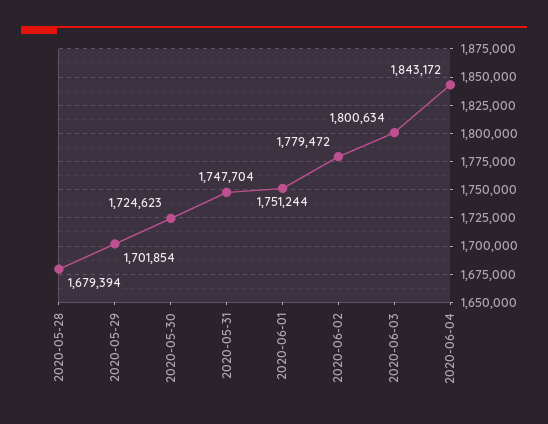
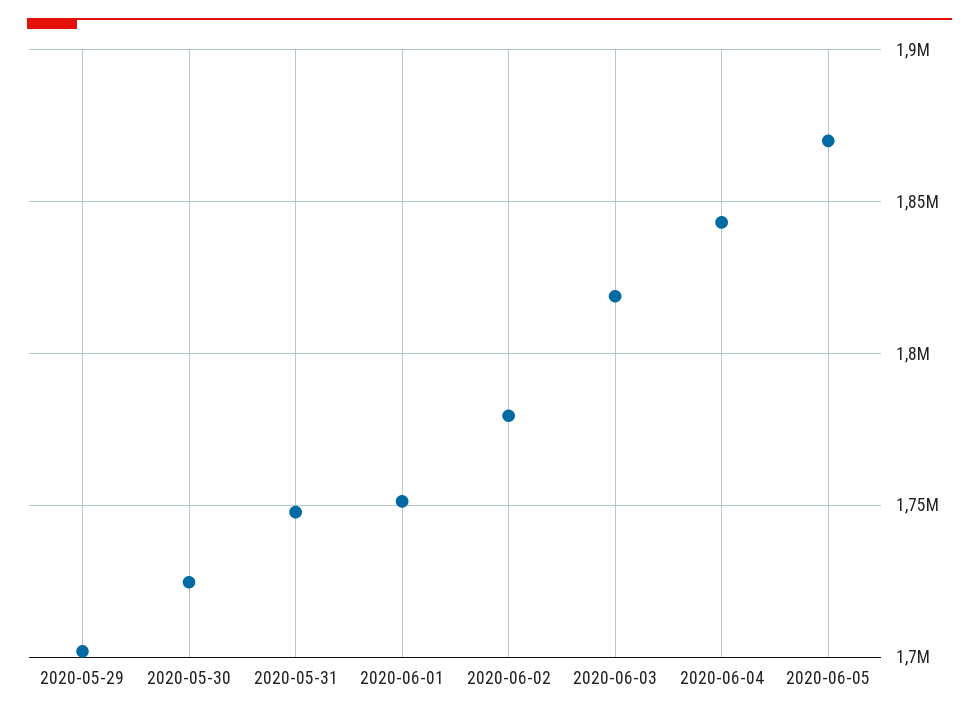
2020-05-28: 1679394 -> none
2020-06-03: 1800634 -> 1820000
2020-06-05: none -> 1870000

